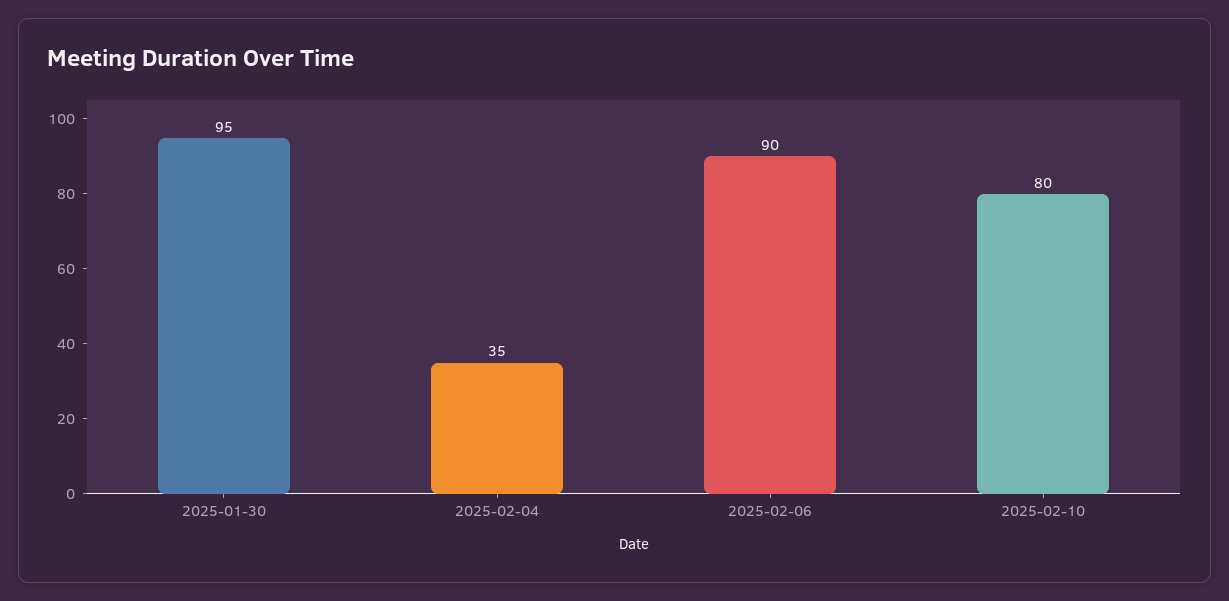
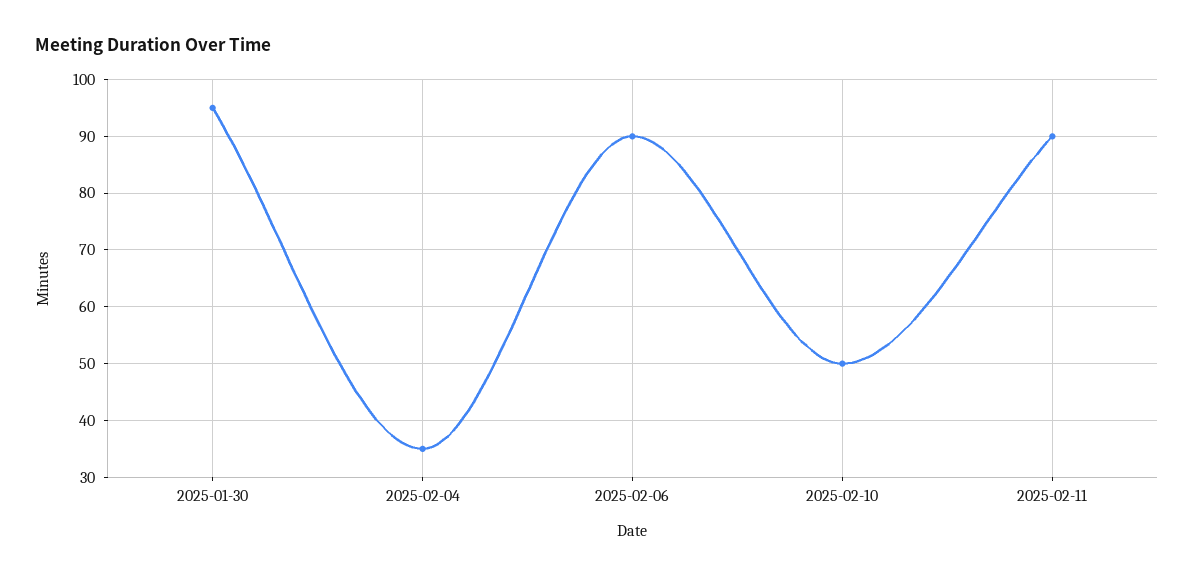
2025-02-10: 80 -> 50
2025-02-11: none -> 90

